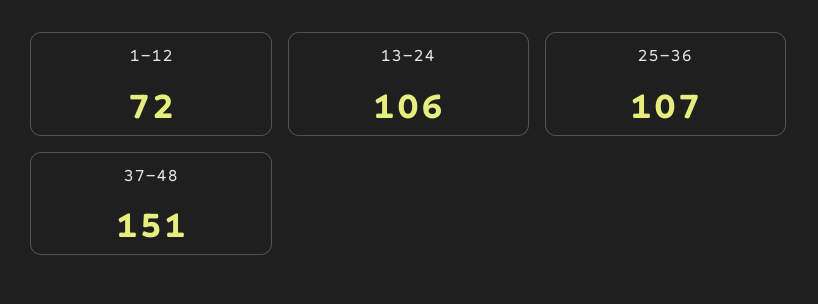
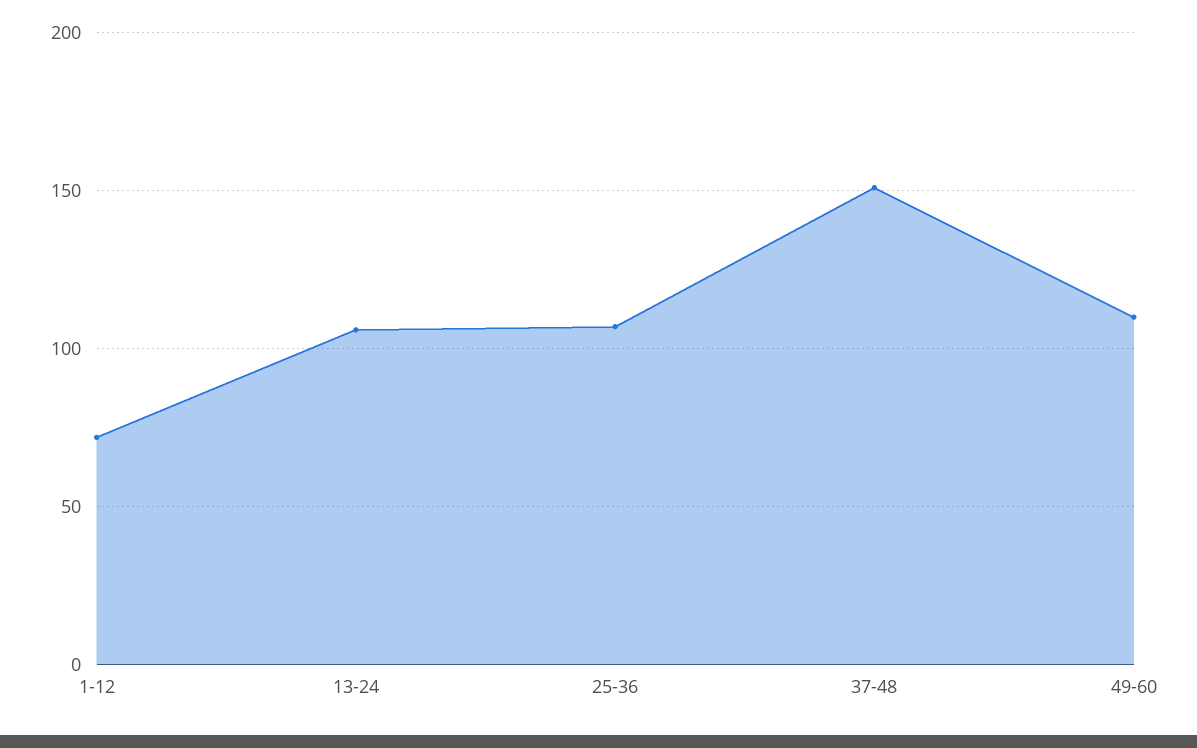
49-60: none -> 110

